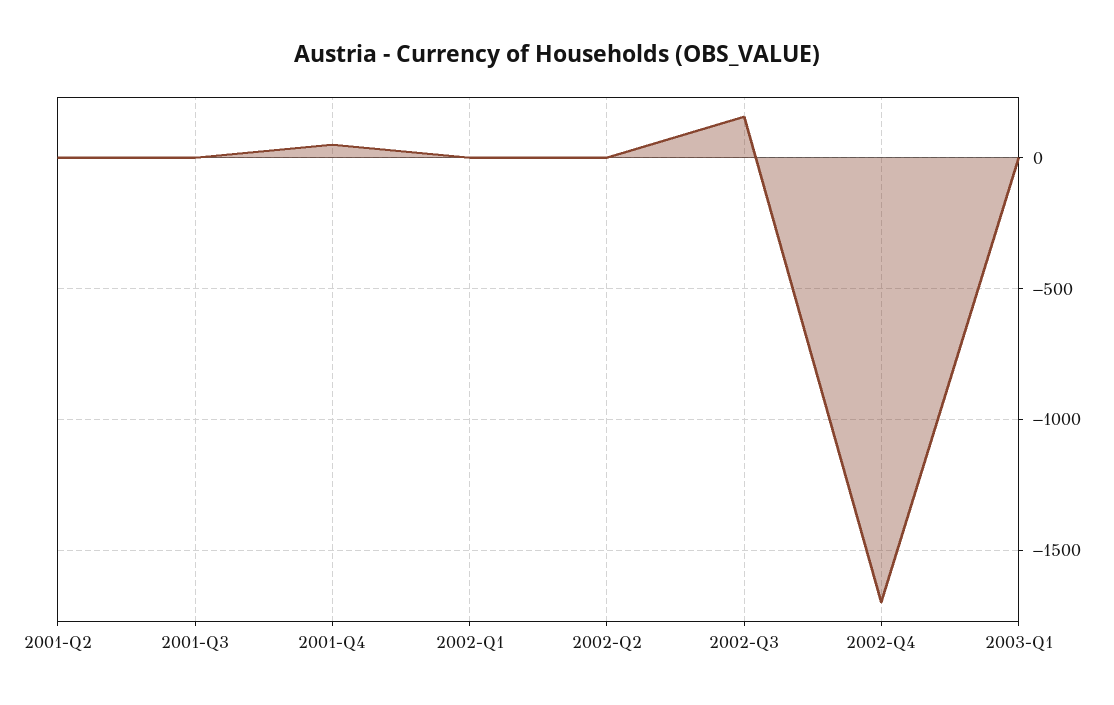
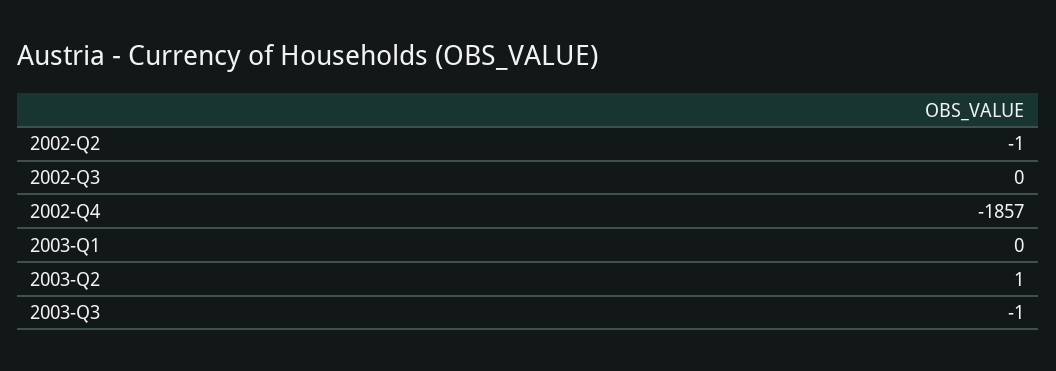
2001-Q2: 0 -> none
2001-Q3: 0 -> none
2001-Q4: 50 -> none
2002-Q1: 0 -> none
2002-Q3: 150 -> 0
2002-Q4: -1700 -> -1857
2003-Q2: none -> 1
2003-Q3: none -> -1

